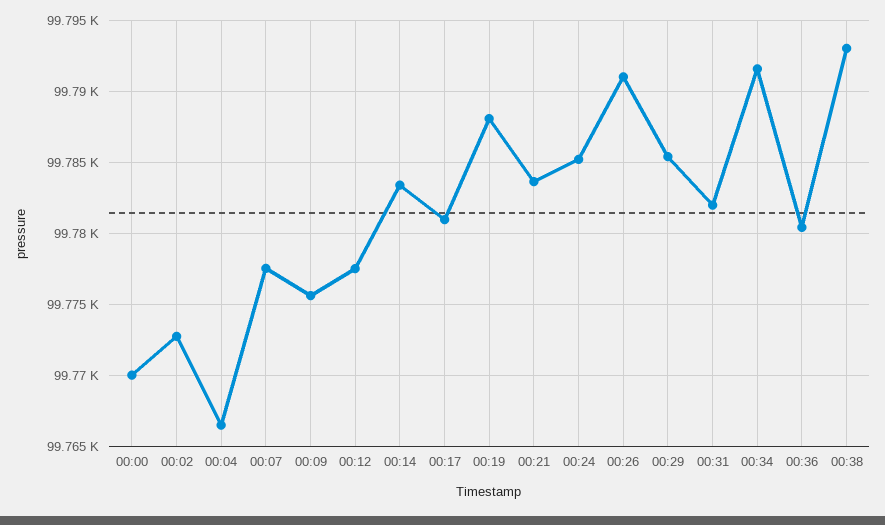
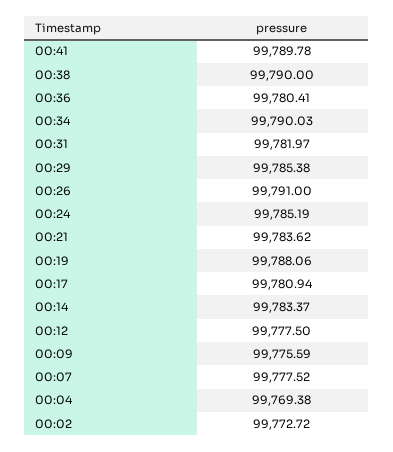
00:00: 99770 -> none
00:04: 99766.5 -> 99769.38
00:34: 99791.5 -> 99790.03
00:38: 99793 -> 99790
00:41: none -> 99789.78

